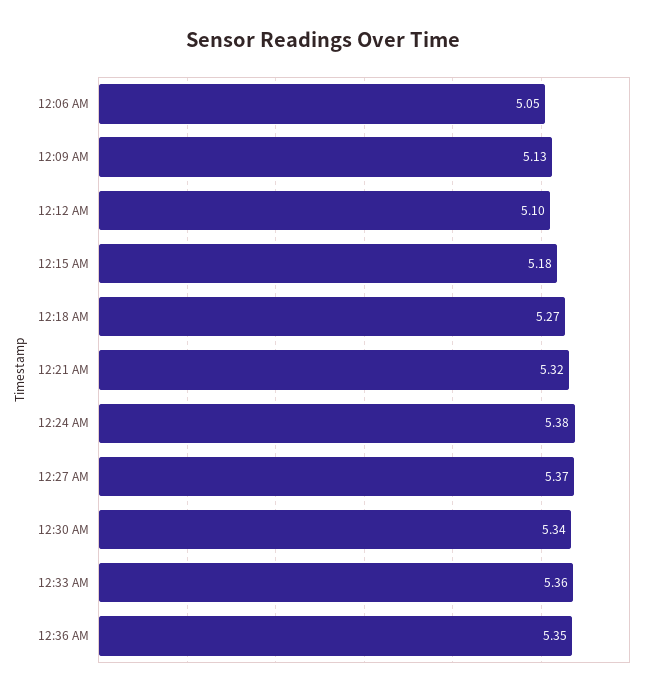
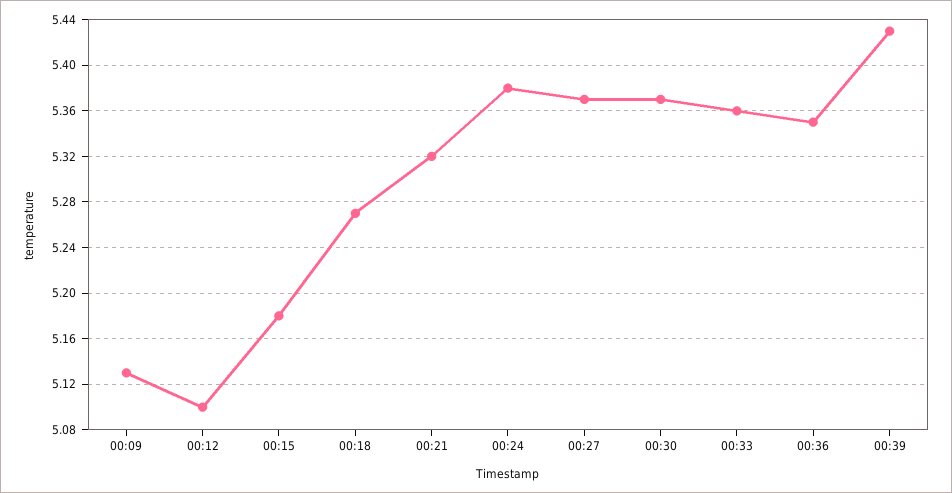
12:06 AM: 5.05 -> none
12:30 AM: 5.34 -> 5.37
00:39: none -> 5.43

